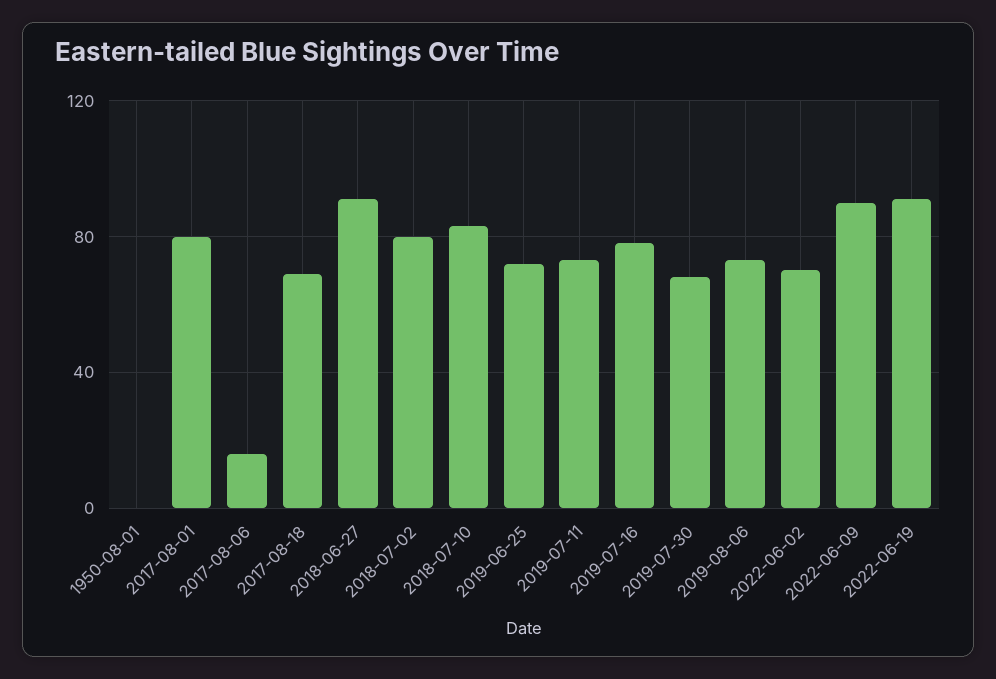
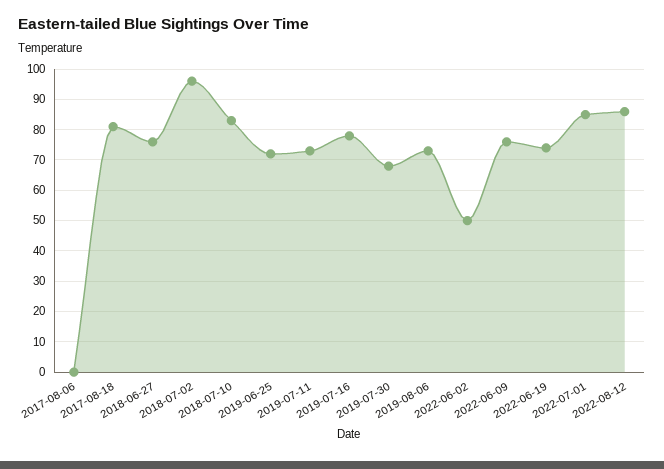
1950-08-01: 0 -> none
2017-08-01: 80 -> none
2017-08-06: 15 -> 0
2017-08-18: 70 -> 80
2018-06-27: 90 -> 75
2018-07-02: 80 -> 95
2022-06-02: 70 -> 50
2022-06-09: 90 -> 75
2022-06-19: 90 -> 75
2022-07-01: none -> 85
2022-08-12: none -> 85

